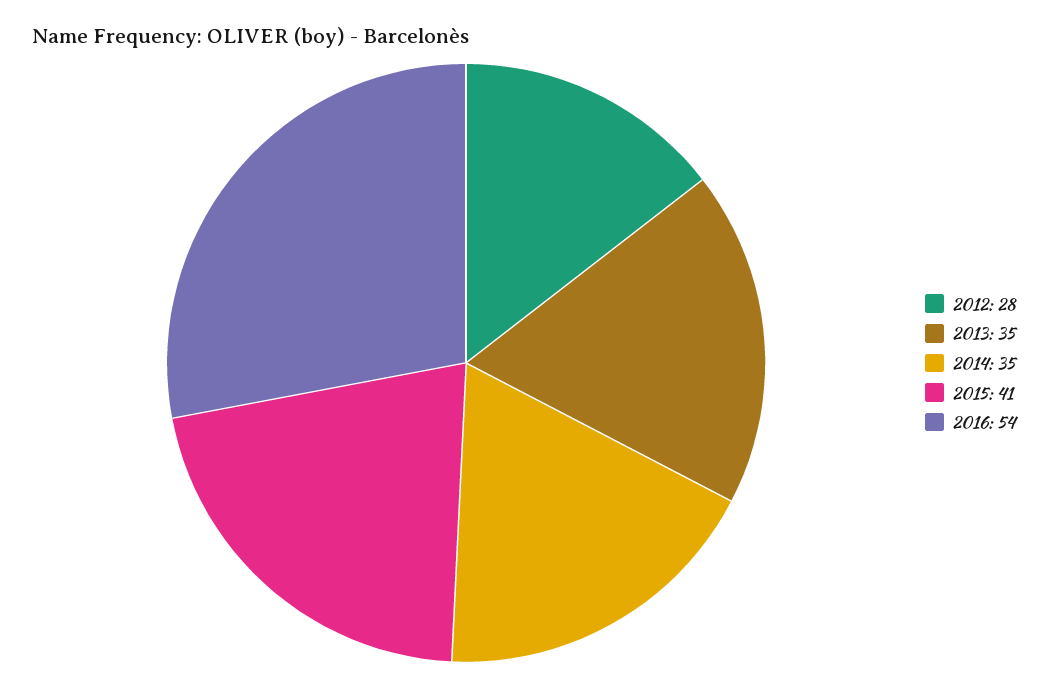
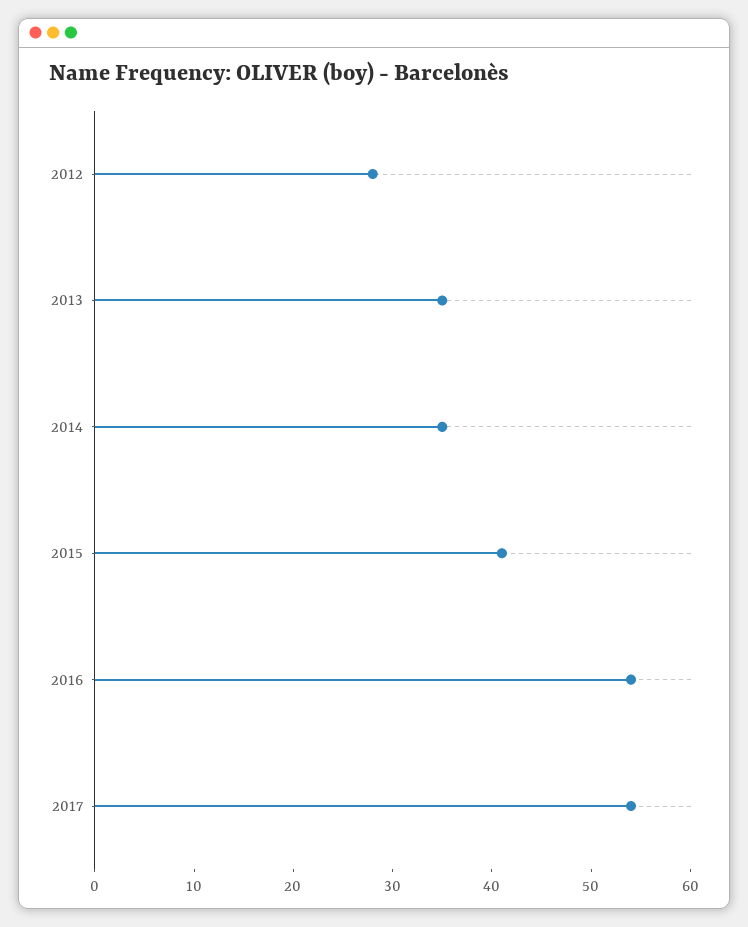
2017: none -> 54

